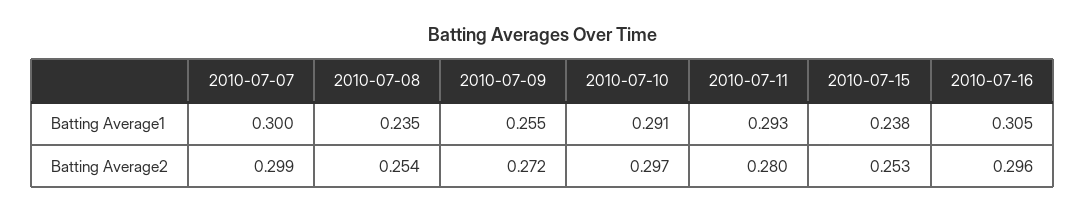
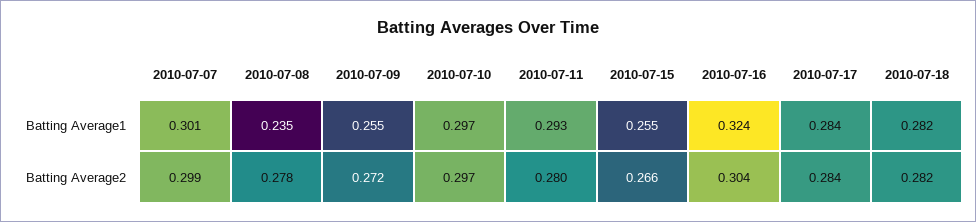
2010-07-07, Batting Average1: 0.3 -> 0.301
2010-07-10, Batting Average1: 0.291 -> 0.297
2010-07-15, Batting Average1: 0.238 -> 0.255
2010-07-16, Batting Average1: 0.305 -> 0.324
2010-07-08, Batting Average2: 0.254 -> 0.278
2010-07-15, Batting Average2: 0.253 -> 0.266
2010-07-16, Batting Average2: 0.296 -> 0.304
2010-07-17, Batting Average1: none -> 0.284
2010-07-18, Batting Average1: none -> 0.282
2010-07-17, Batting Average2: none -> 0.284
2010-07-18, Batting Average2: none -> 0.282

